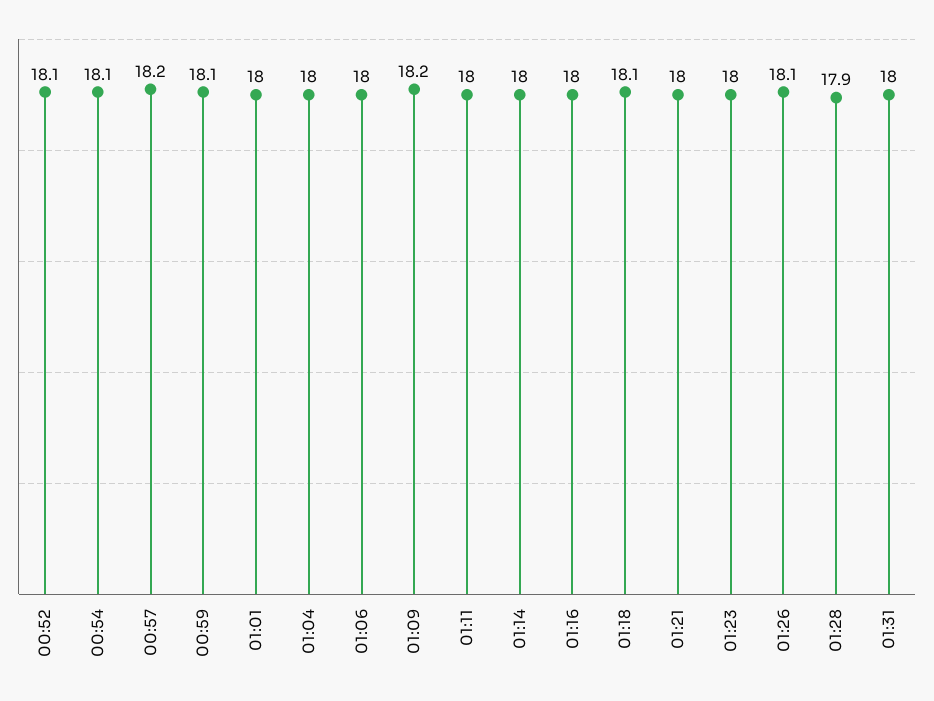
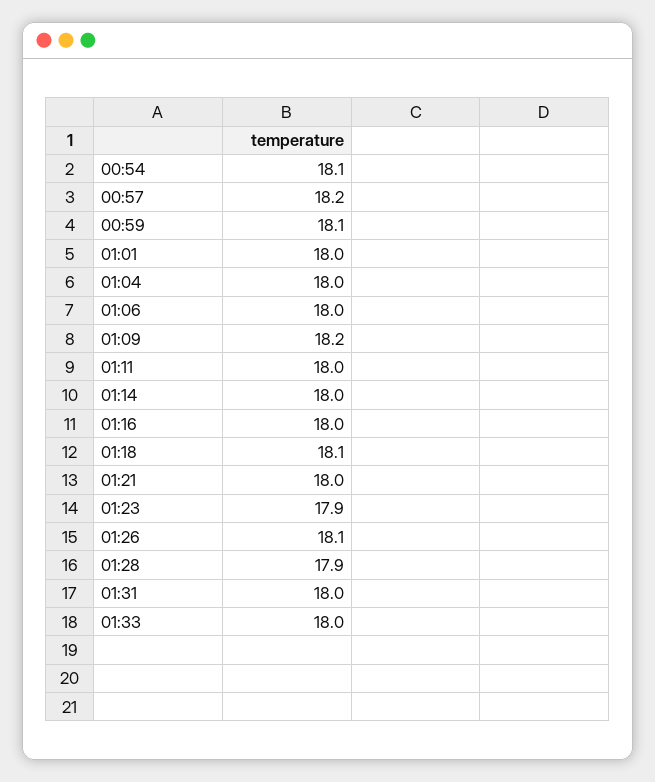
00:52: 18.1 -> none
01:23: 18 -> 17.9
01:33: none -> 18

